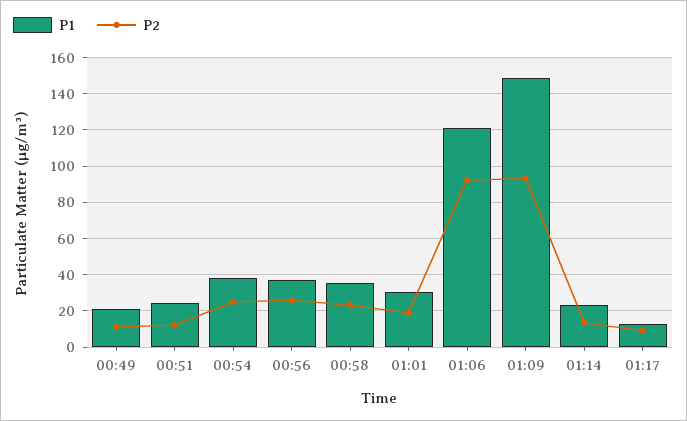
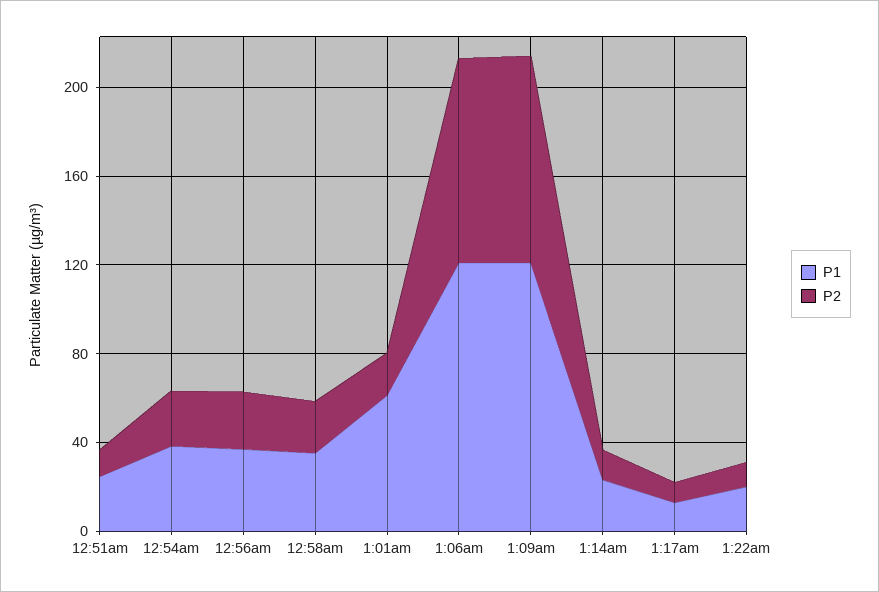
P1, 00:49: 20 -> none
P2, 00:49: 10 -> none
P1, 01:01: 30 -> 60
P1, 01:09: 150 -> 120
P1, 1:22am: none -> 20
P2, 1:22am: none -> 10

